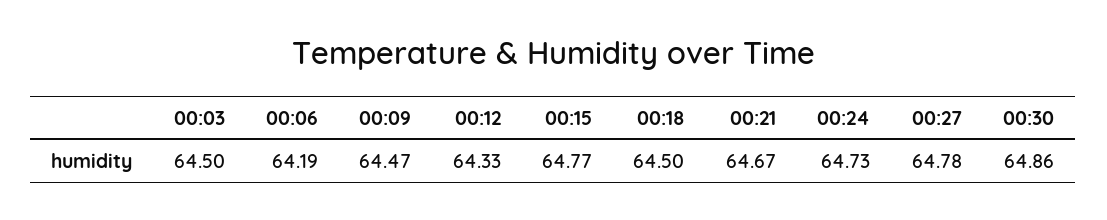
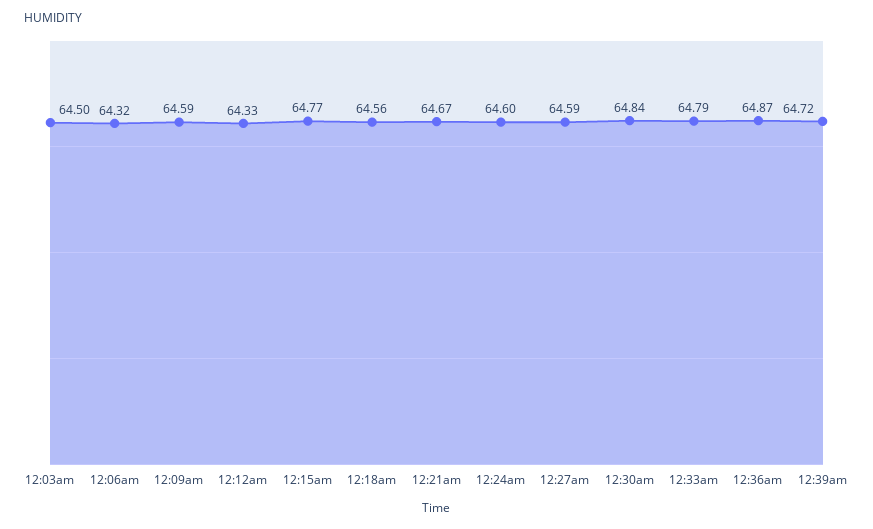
00:06: 64.19 -> 64.32
00:09: 64.47 -> 64.59
00:18: 64.5 -> 64.56
00:24: 64.73 -> 64.6
00:27: 64.78 -> 64.59
00:30: 64.86 -> 64.84
12:33am: none -> 64.79
12:36am: none -> 64.87
12:39am: none -> 64.72

